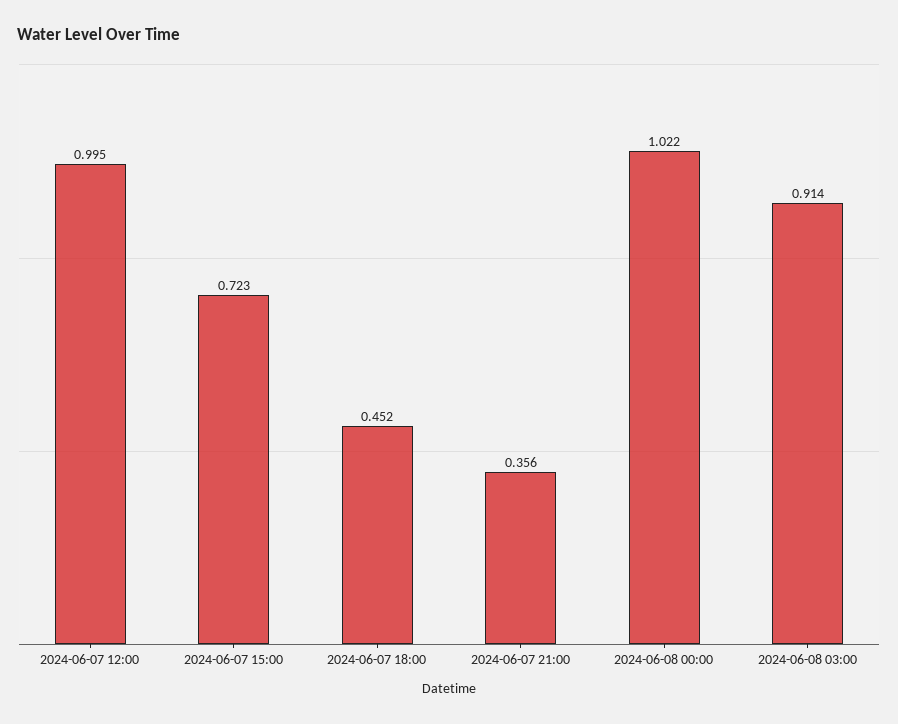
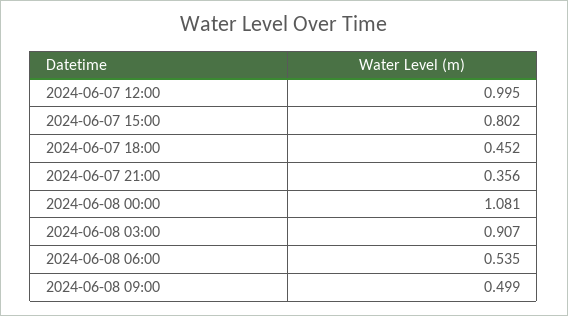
2024-06-07 15:00: 0.723 -> 0.802
2024-06-08 00:00: 1.022 -> 1.081
2024-06-08 03:00: 0.914 -> 0.907
2024-06-08 06:00: none -> 0.535
2024-06-08 09:00: none -> 0.499

